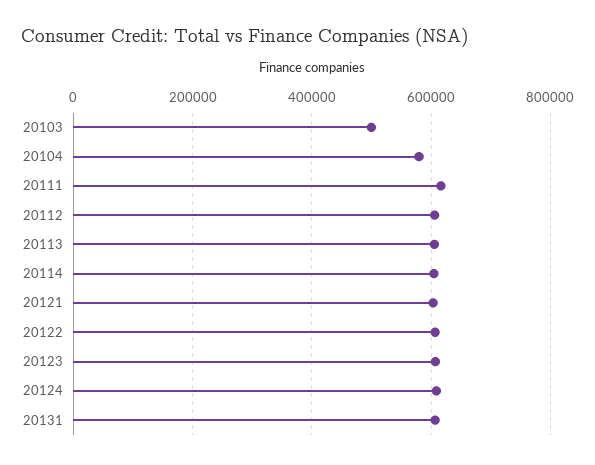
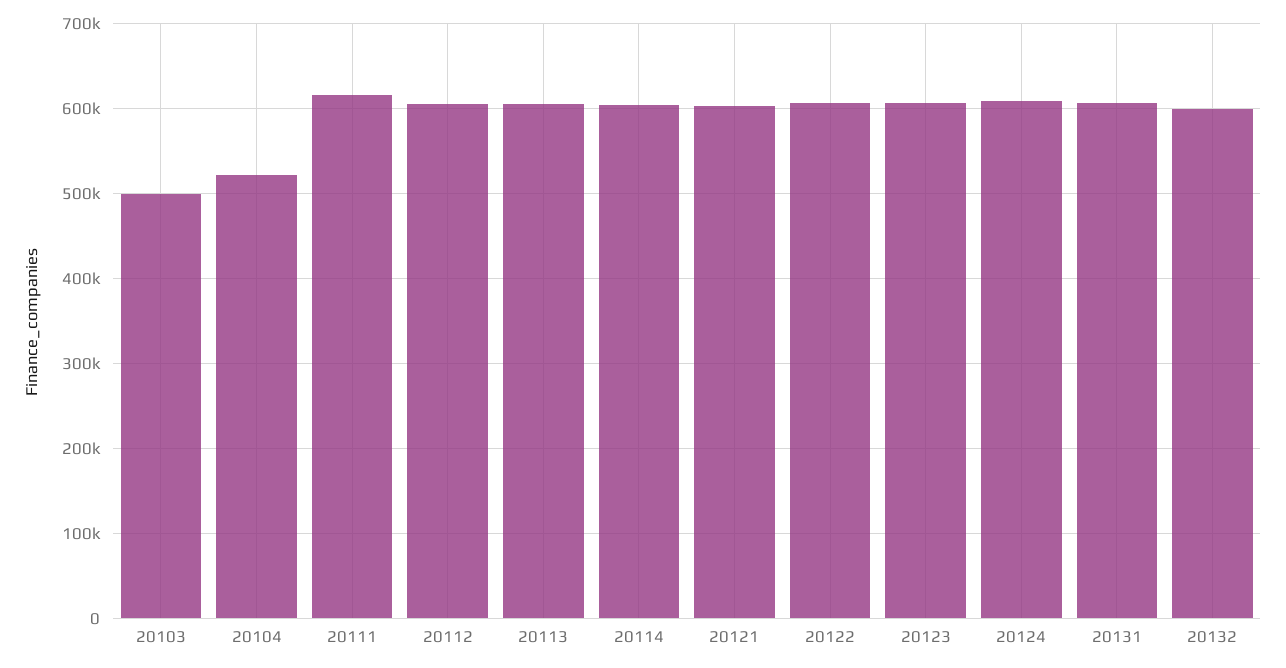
20104: 580000 -> 520000
20132: none -> 600000

